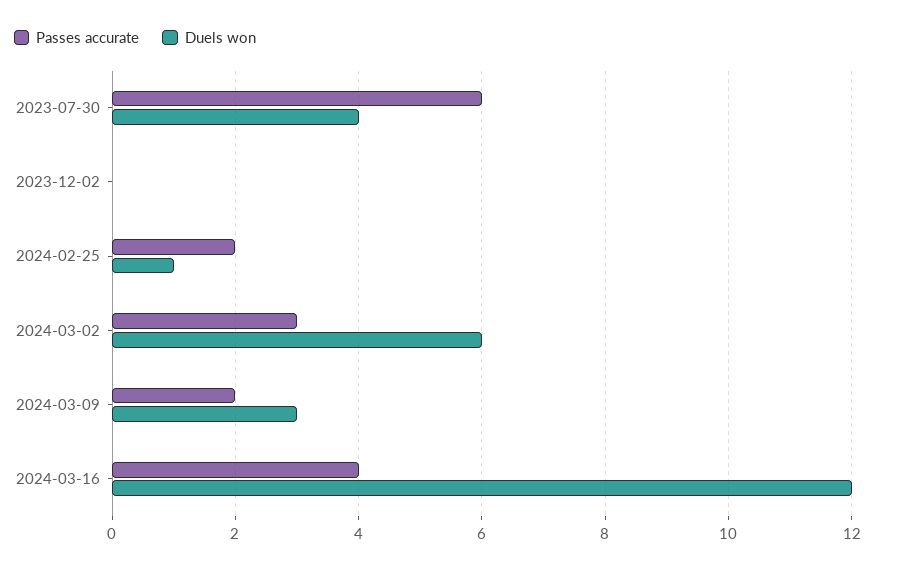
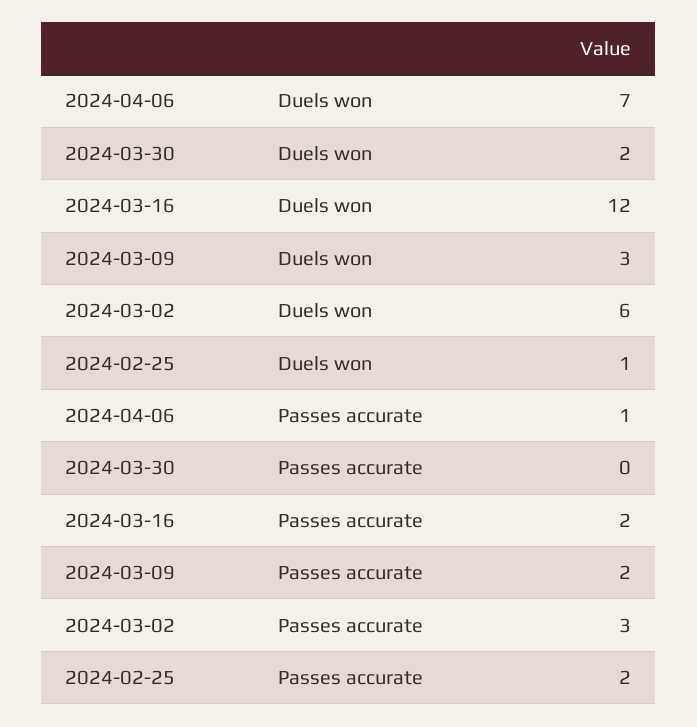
Passes accurate, 2023-07-30: 6 -> none
Duels won, 2023-07-30: 4 -> none
Passes accurate, 2023-12-02: 0 -> none
Duels won, 2023-12-02: 0 -> none
Passes accurate, 2024-03-16: 4 -> 2
Duels won, 2024-04-06: none -> 7
Duels won, 2024-03-30: none -> 2
Passes accurate, 2024-04-06: none -> 1
Passes accurate, 2024-03-30: none -> 0

